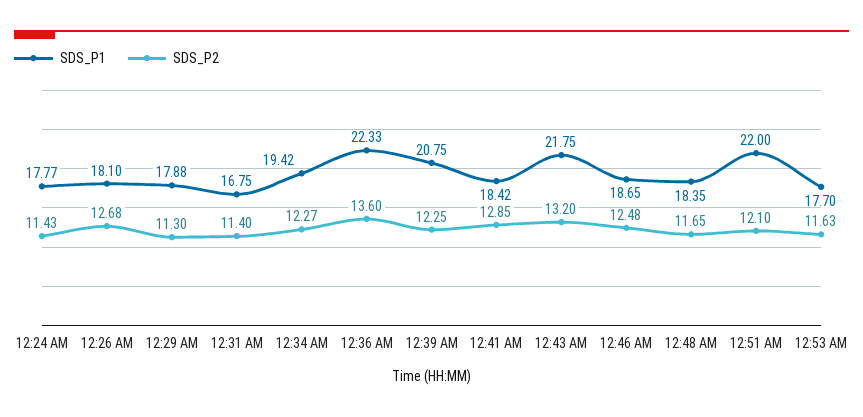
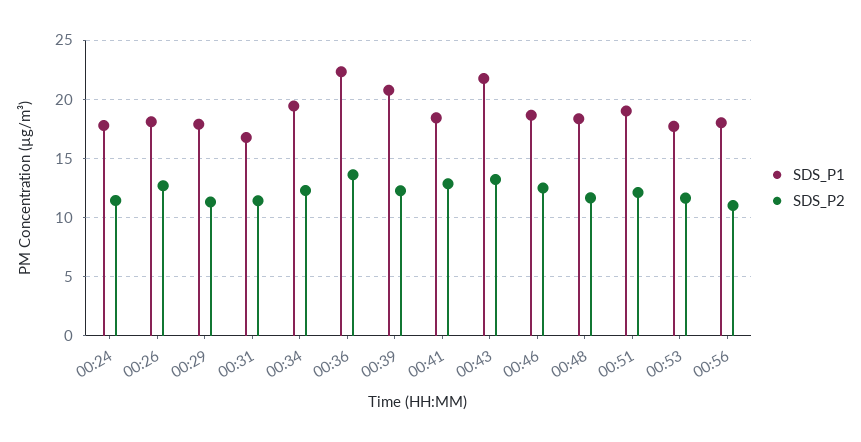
SDS_P1, 12:51 AM: 22 -> 19
SDS_P1, 00:56: none -> 18
SDS_P2, 00:56: none -> 11

